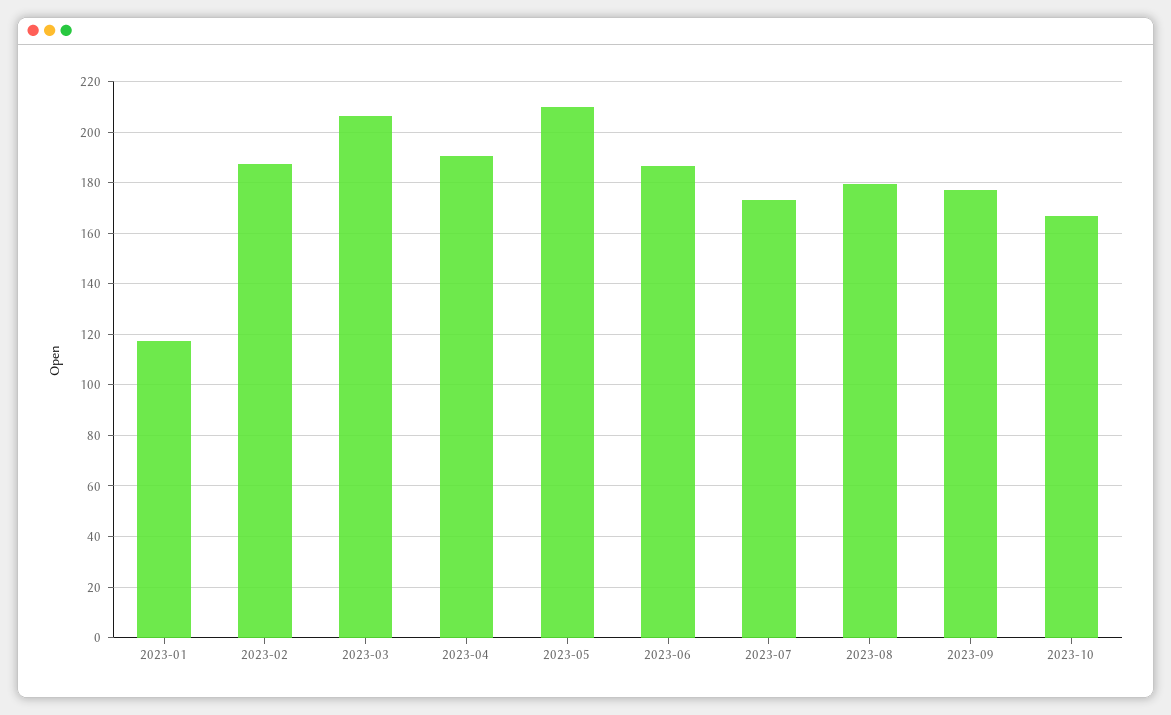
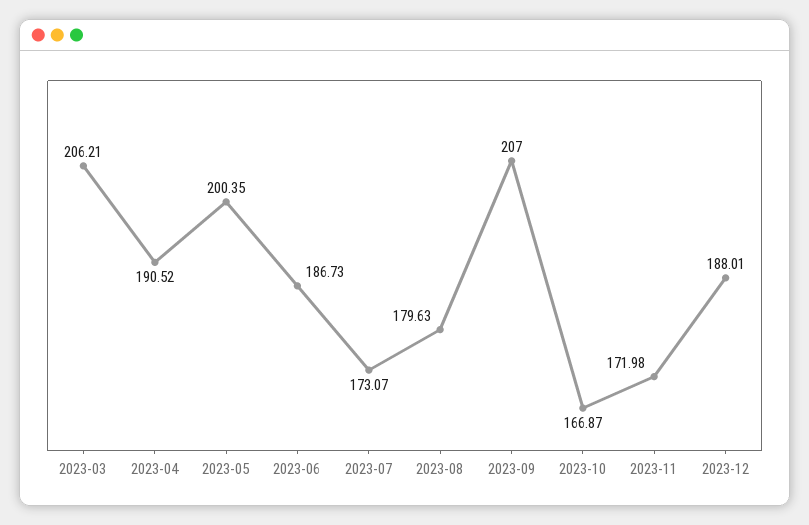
2023-01: 117.5 -> none
2023-02: 187.5 -> none
2023-05: 210 -> 200.35
2023-09: 177.5 -> 207
2023-11: none -> 171.98
2023-12: none -> 188.01

